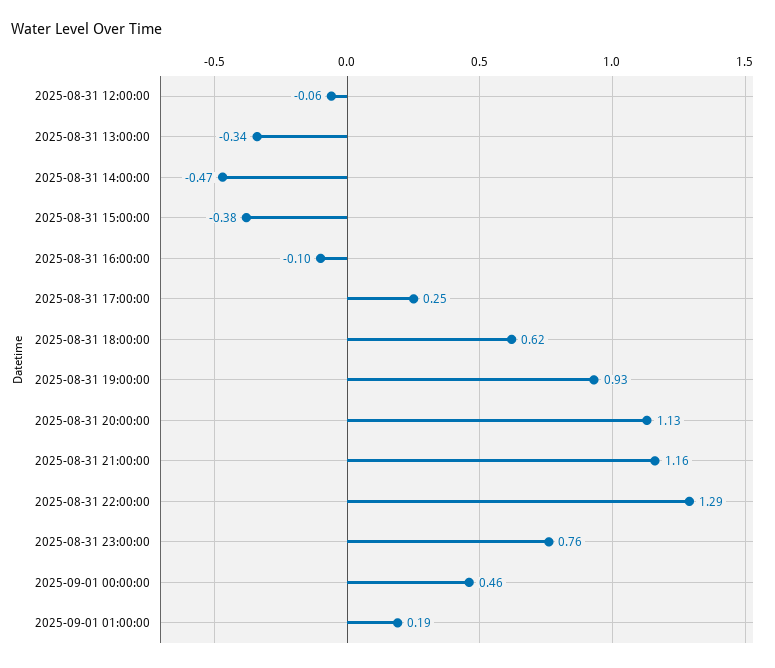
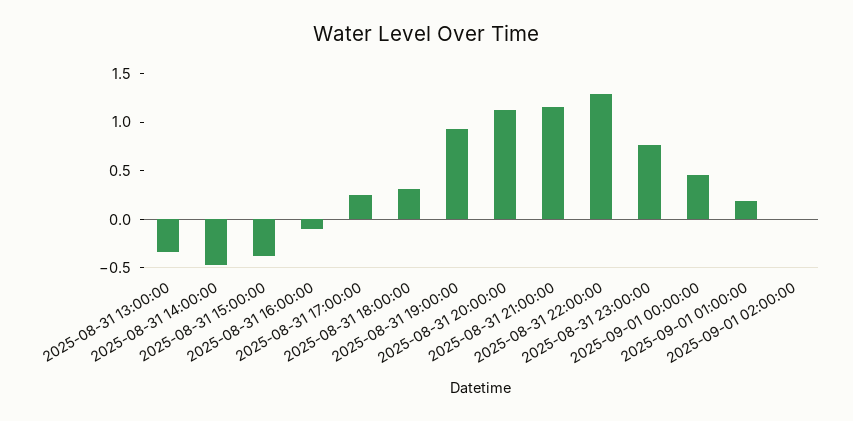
2025-08-31 12:00:00: -0.06 -> none
2025-08-31 18:00:00: 0.62 -> 0.3
2025-09-01 02:00:00: none -> 0

